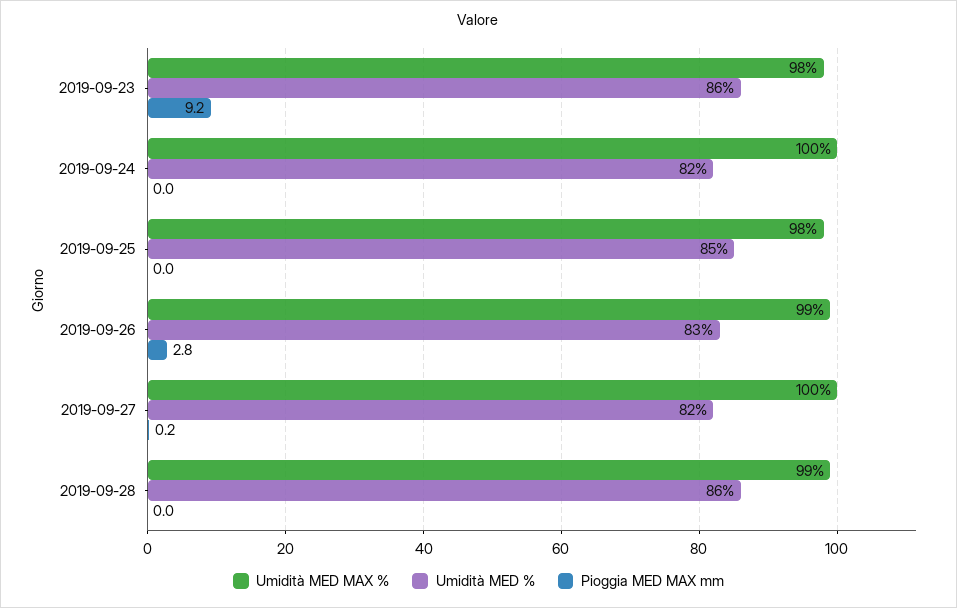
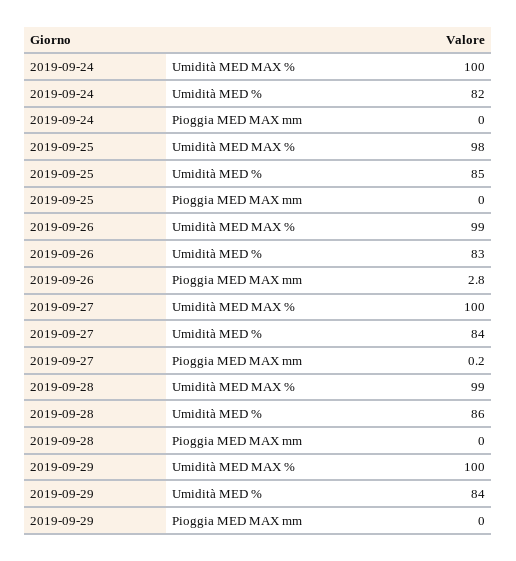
Umidità MED MAX %, 2019-09-23: 98 -> none
Umidità MED %, 2019-09-23: 86 -> none
Pioggia MED MAX mm, 2019-09-23: 9.2 -> none
Umidità MED %, 2019-09-27: 82 -> 84
Umidità MED MAX %, 2019-09-29: none -> 100
Umidità MED %, 2019-09-29: none -> 84
Pioggia MED MAX mm, 2019-09-29: none -> 0

